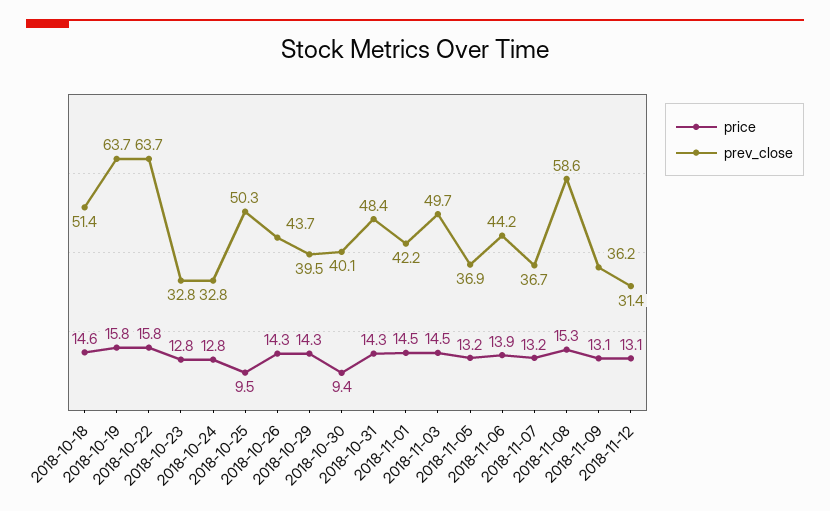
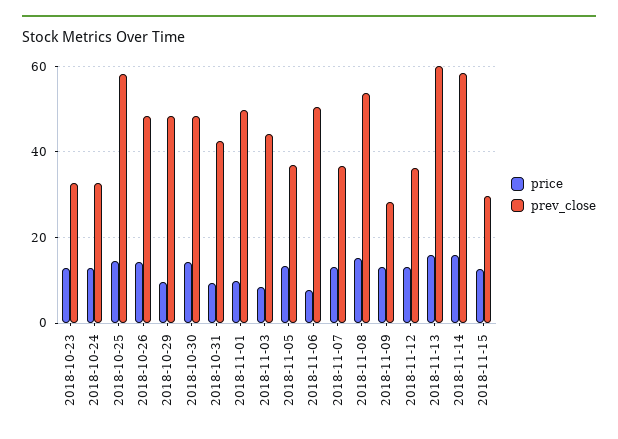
price, 2018-10-18: 14.6 -> none
prev_close, 2018-10-18: 51.4 -> none
price, 2018-10-19: 15.8 -> none
prev_close, 2018-10-19: 63.7 -> none
price, 2018-10-22: 15.8 -> none
prev_close, 2018-10-22: 63.7 -> none
price, 2018-10-25: 9.5 -> 14
prev_close, 2018-10-25: 50.3 -> 58
prev_close, 2018-10-26: 43.7 -> 48
price, 2018-10-29: 14.3 -> 10
prev_close, 2018-10-29: 39.5 -> 48
price, 2018-10-30: 9.4 -> 14
prev_close, 2018-10-30: 40.1 -> 48
price, 2018-10-31: 14.3 -> 10
prev_close, 2018-10-31: 48.4 -> 42
price, 2018-11-01: 14.5 -> 10
prev_close, 2018-11-01: 42.2 -> 50
price, 2018-11-03: 14.5 -> 8
prev_close, 2018-11-03: 49.7 -> 44
price, 2018-11-06: 13.9 -> 8
prev_close, 2018-11-06: 44.2 -> 50
prev_close, 2018-11-08: 58.6 -> 54
prev_close, 2018-11-09: 36.2 -> 28
prev_close, 2018-11-12: 31.4 -> 36
price, 2018-11-13: none -> 16
prev_close, 2018-11-13: none -> 60
price, 2018-11-14: none -> 16
prev_close, 2018-11-14: none -> 58
price, 2018-11-15: none -> 12
prev_close, 2018-11-15: none -> 30

